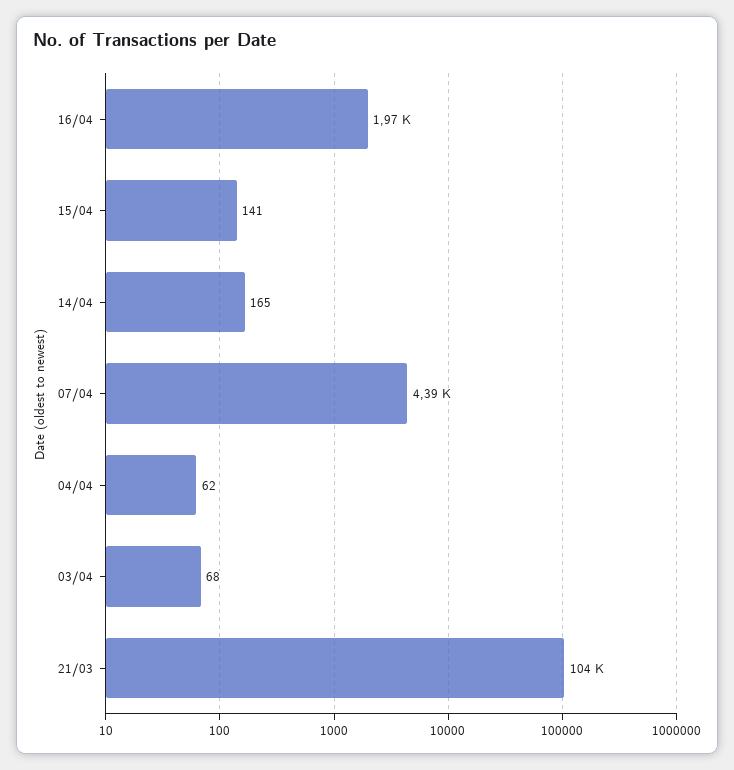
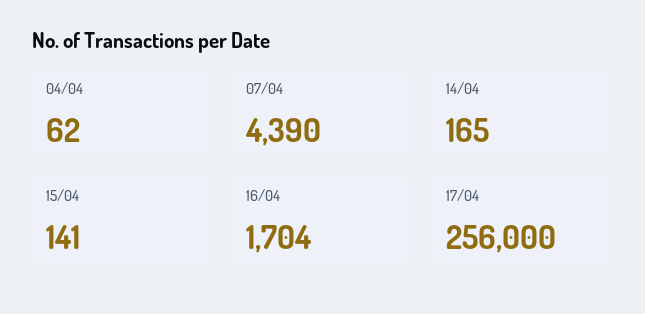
16/04: 1970 -> 1704
03/04: 68 -> none
21/03: 104000 -> none
17/04: none -> 256000

